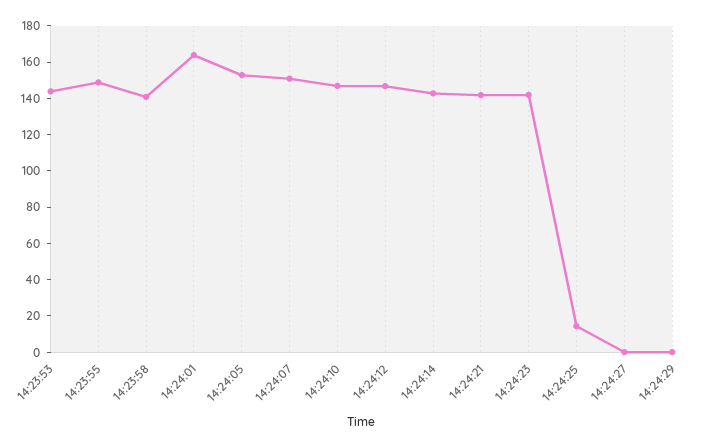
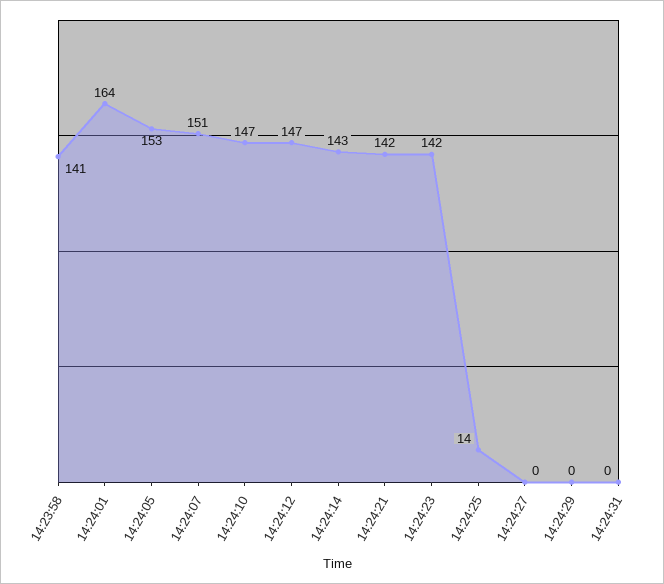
14:23:53: 145 -> none
14:23:55: 150 -> none
14:24:31: none -> 0

